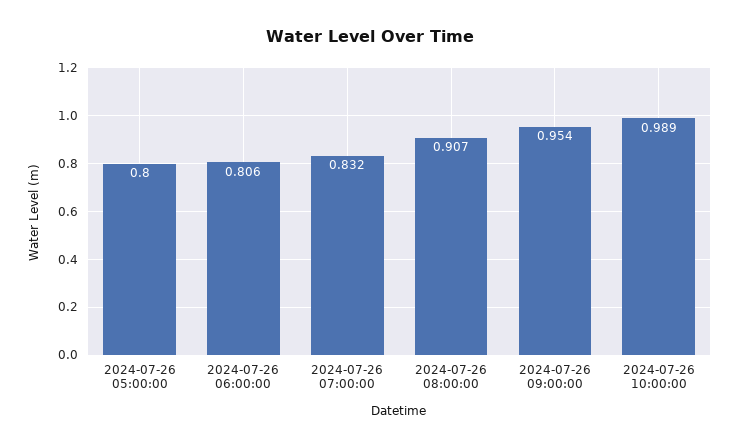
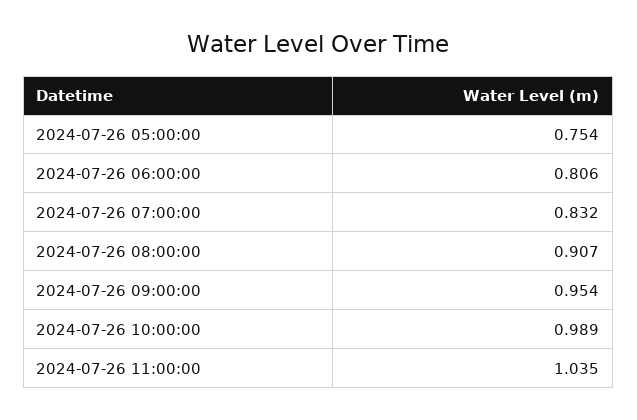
2024-07-26 05:00:00: 0.8 -> 0.754
2024-07-26 11:00:00: none -> 1.035

